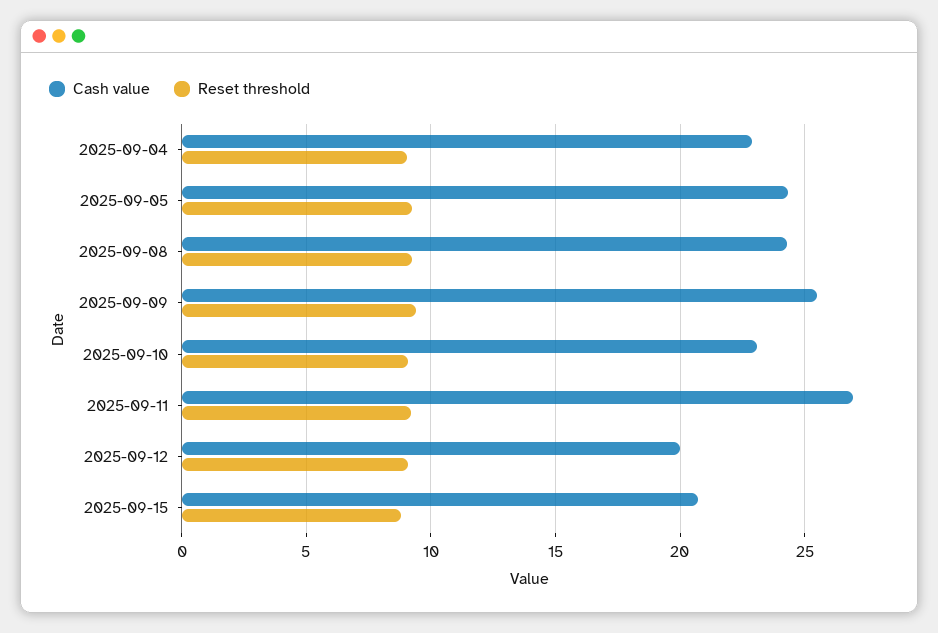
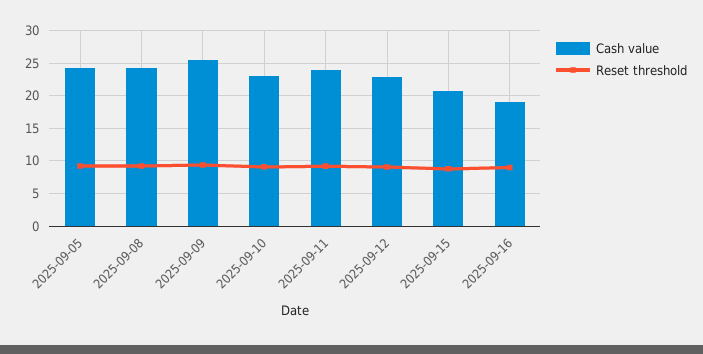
Cash value, 2025-09-04: 23 -> none
Reset threshold, 2025-09-04: 9 -> none
Cash value, 2025-09-11: 27 -> 24
Cash value, 2025-09-12: 20 -> 23
Cash value, 2025-09-16: none -> 19
Reset threshold, 2025-09-16: none -> 9

